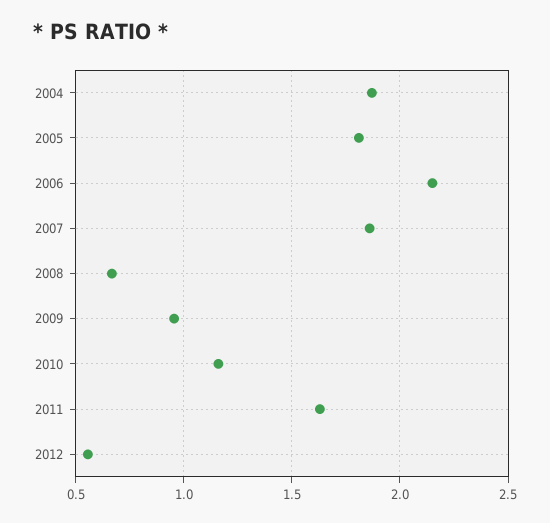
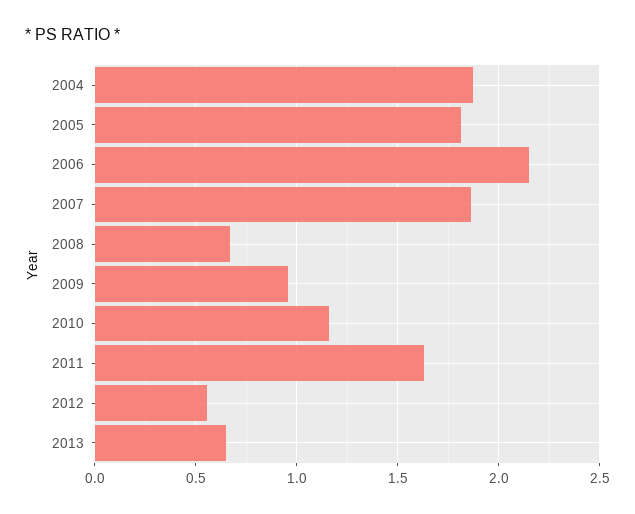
2013: none -> 0.65

